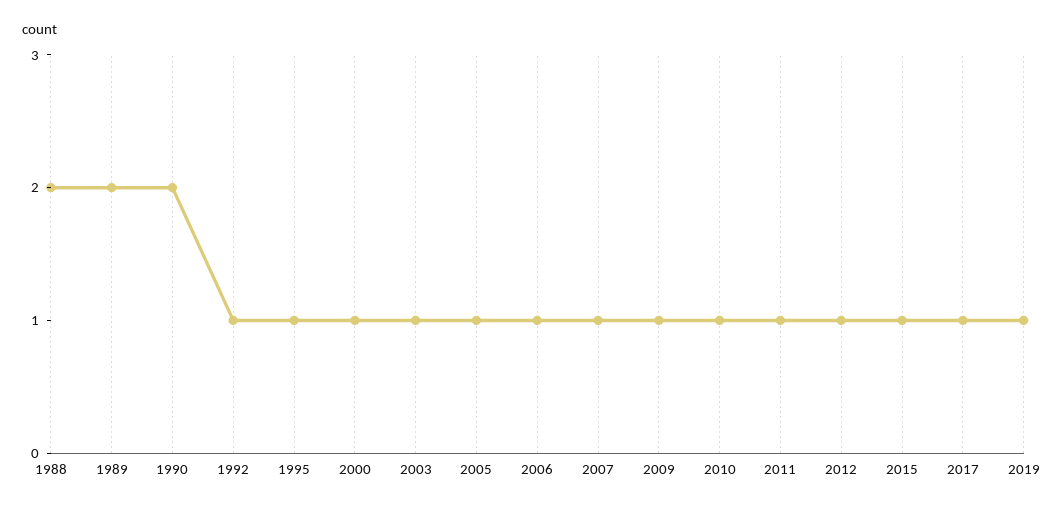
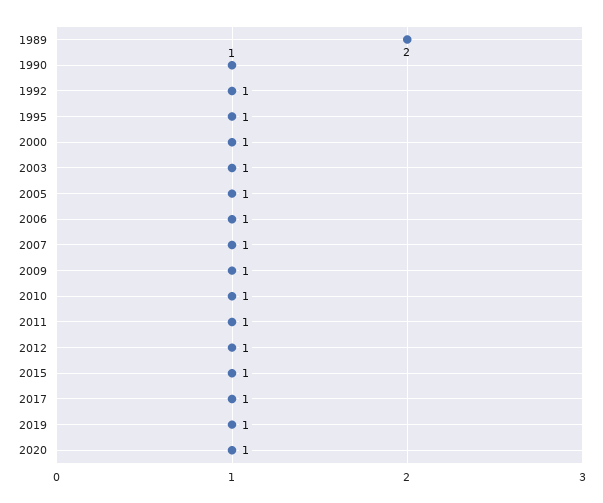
1988: 2 -> none
1990: 2 -> 1
2020: none -> 1

